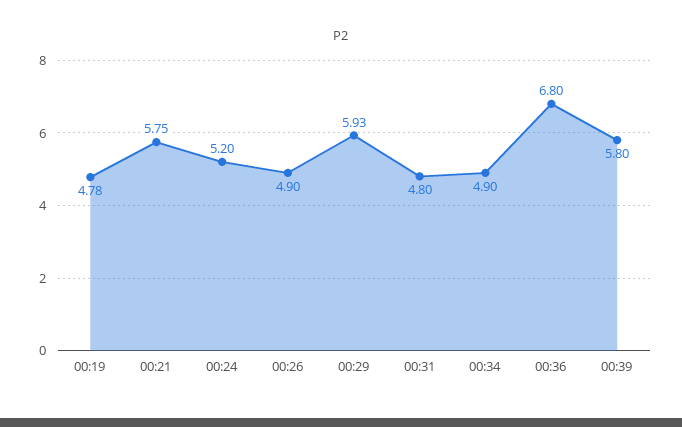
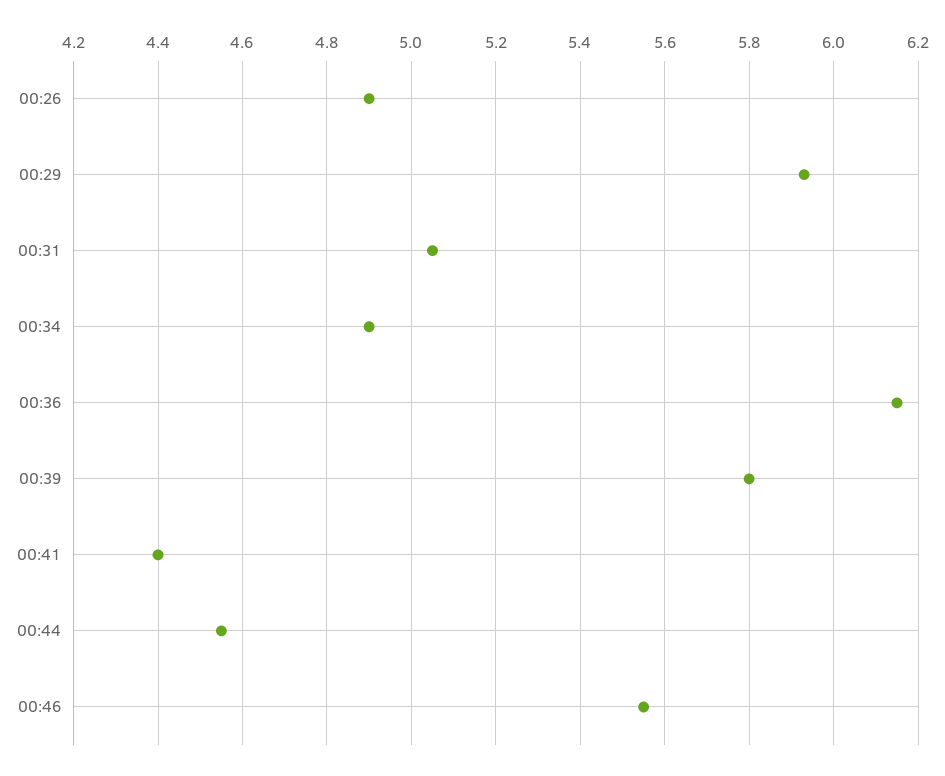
00:19: 4.78 -> none
00:21: 5.75 -> none
00:24: 5.2 -> none
00:31: 4.8 -> 5.05
00:36: 6.8 -> 6.15
00:41: none -> 4.4
00:44: none -> 4.55
00:46: none -> 5.55

